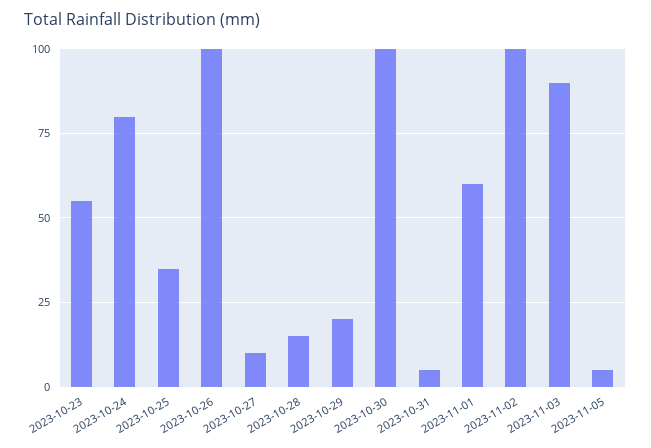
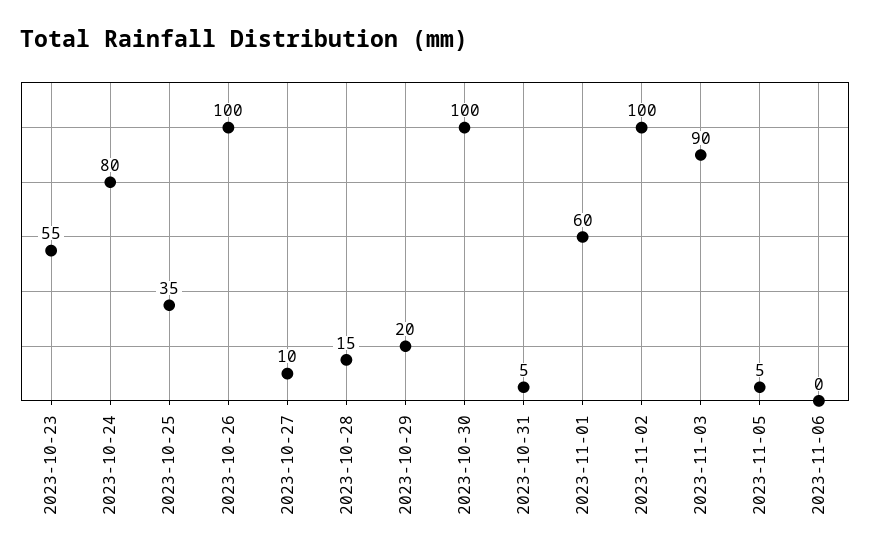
2023-11-06: none -> 0

